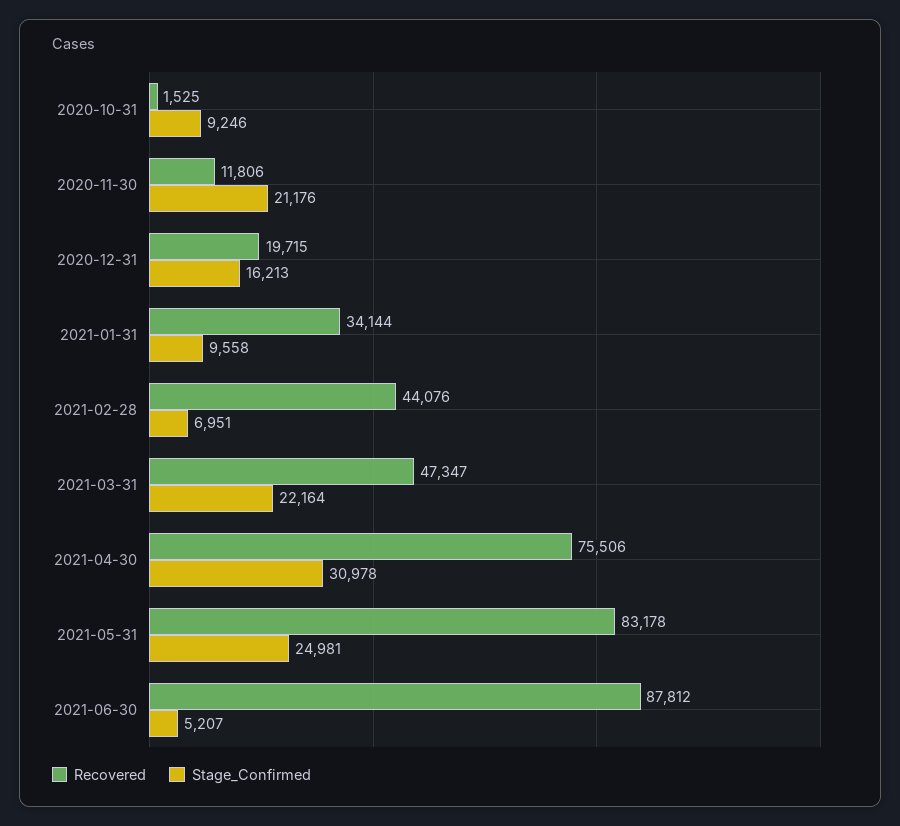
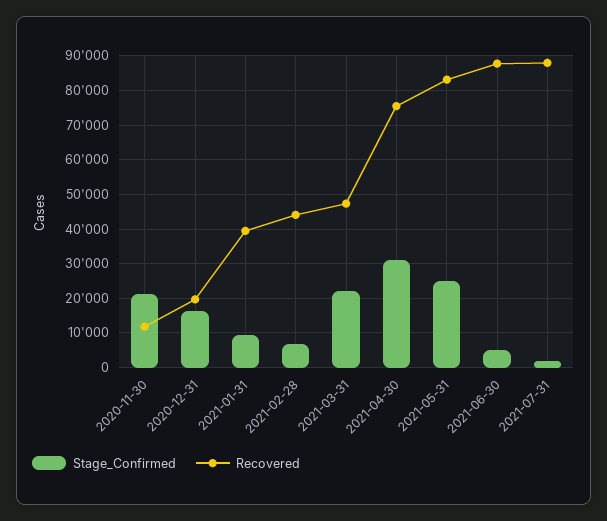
Recovered, 2020-10-31: 1525 -> none
Stage_Confirmed, 2020-10-31: 9246 -> none
Recovered, 2021-01-31: 34144 -> 40000
Stage_Confirmed, 2021-07-31: none -> 2000
Recovered, 2021-07-31: none -> 88000

